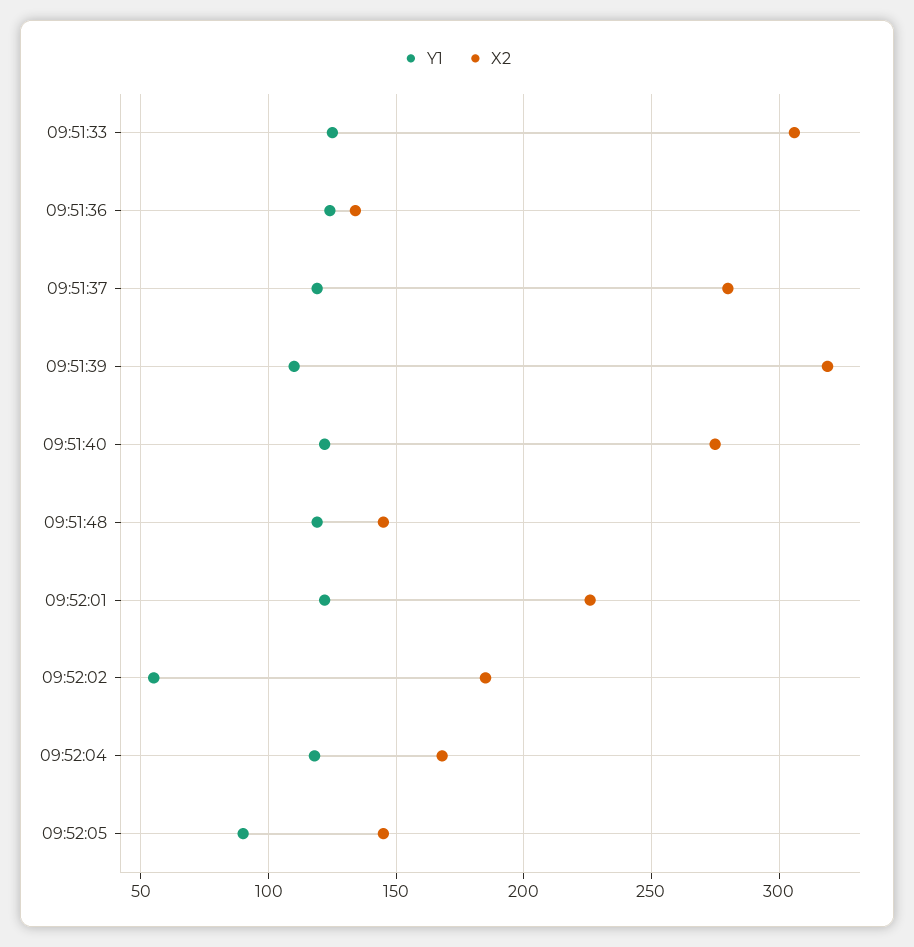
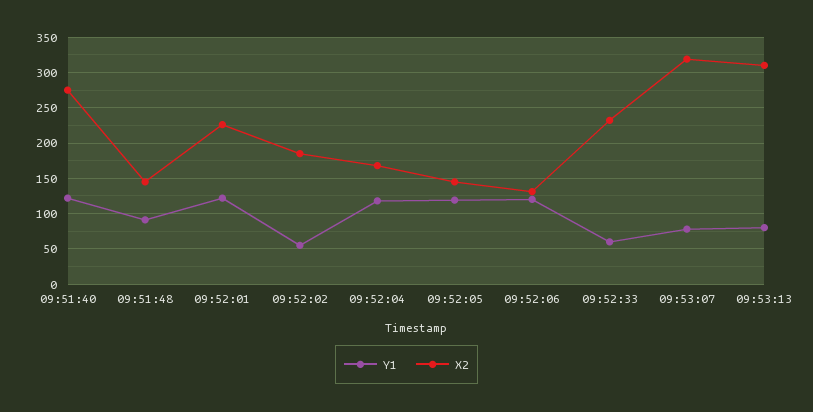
Y1, 09:51:33: 125 -> none
X2, 09:51:33: 305 -> none
Y1, 09:51:36: 125 -> none
X2, 09:51:36: 135 -> none
Y1, 09:51:37: 120 -> none
X2, 09:51:37: 280 -> none
Y1, 09:51:39: 110 -> none
X2, 09:51:39: 320 -> none
Y1, 09:51:48: 120 -> 90
Y1, 09:52:05: 90 -> 120
Y1, 09:52:06: none -> 120
X2, 09:52:06: none -> 130
Y1, 09:52:33: none -> 60
X2, 09:52:33: none -> 230
Y1, 09:53:07: none -> 80
X2, 09:53:07: none -> 320
Y1, 09:53:13: none -> 80
X2, 09:53:13: none -> 310

